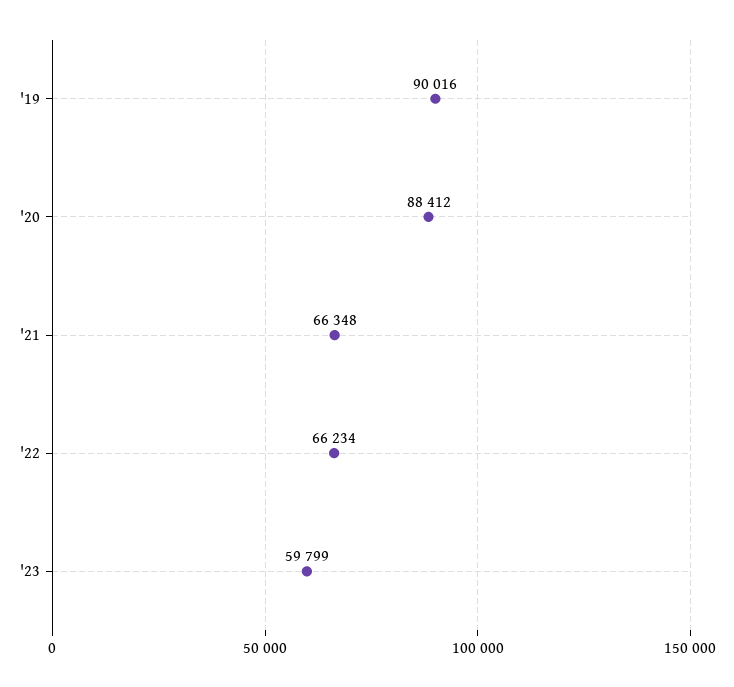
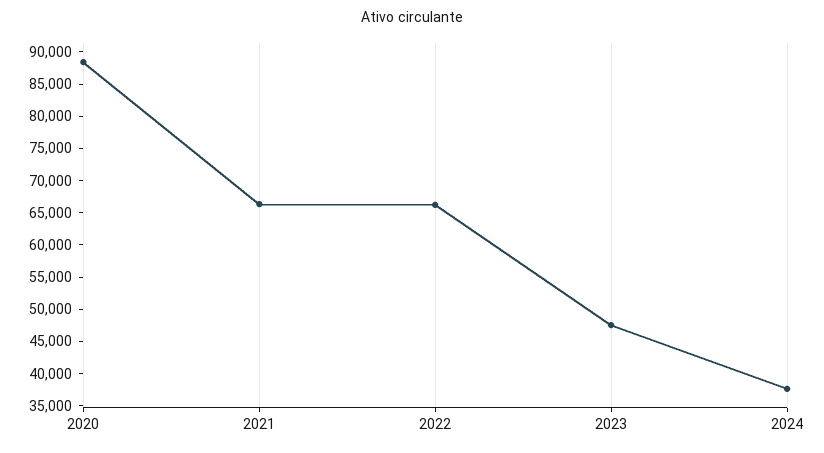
'19: 90016 -> none
'23: 59799 -> 47500
2024: none -> 37500

